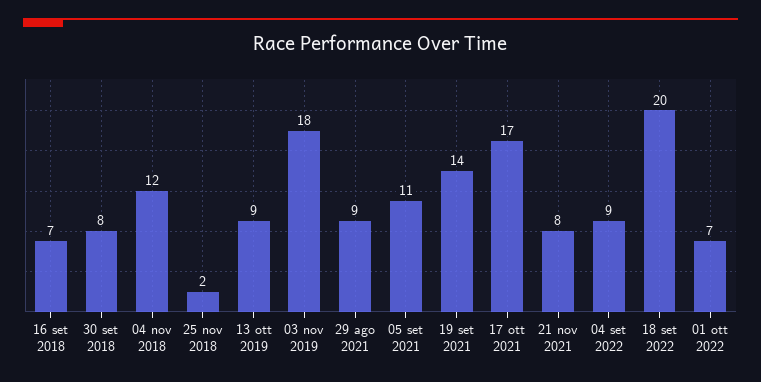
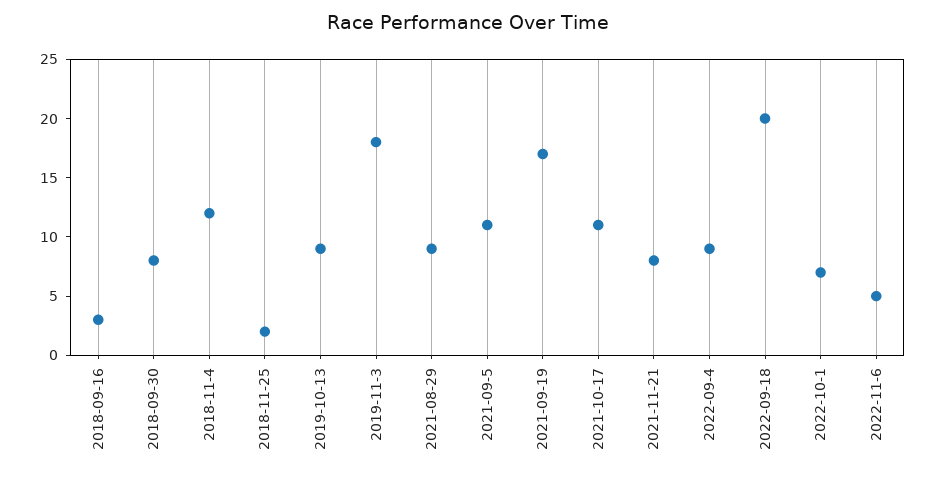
16 set 2018: 7 -> 3
19 set 2021: 14 -> 17
17 ott 2021: 17 -> 11
2022-11-6: none -> 5

